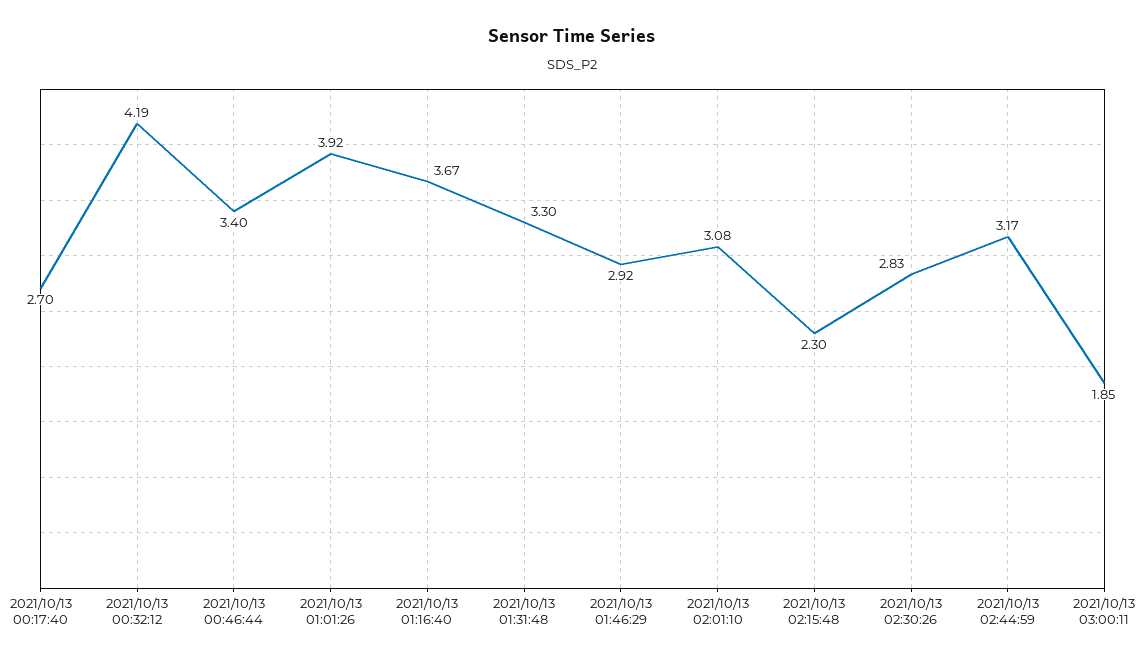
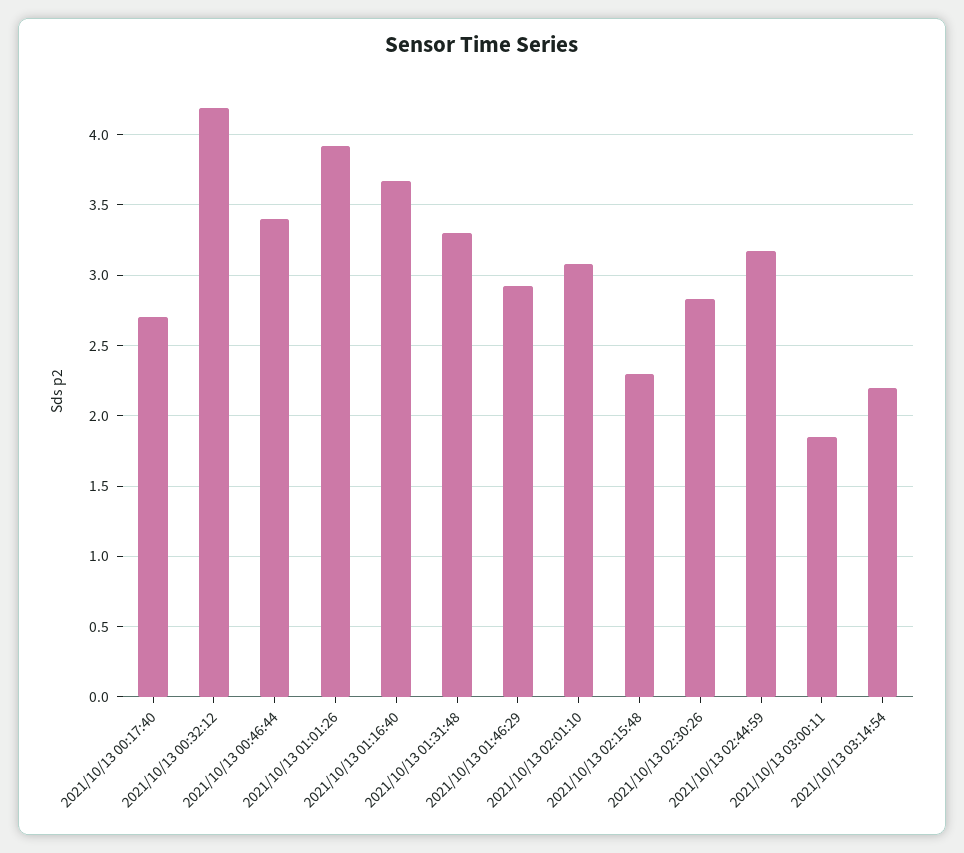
2021/10/13 03:14:54: none -> 2.2

